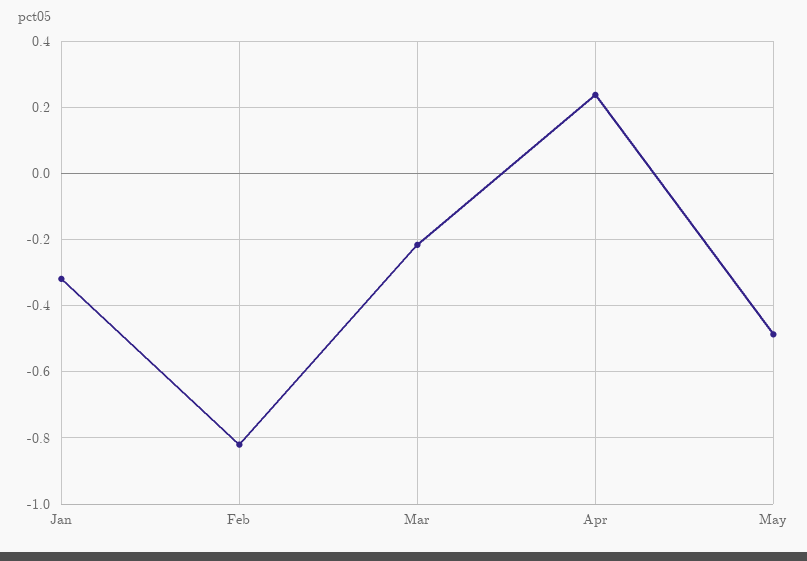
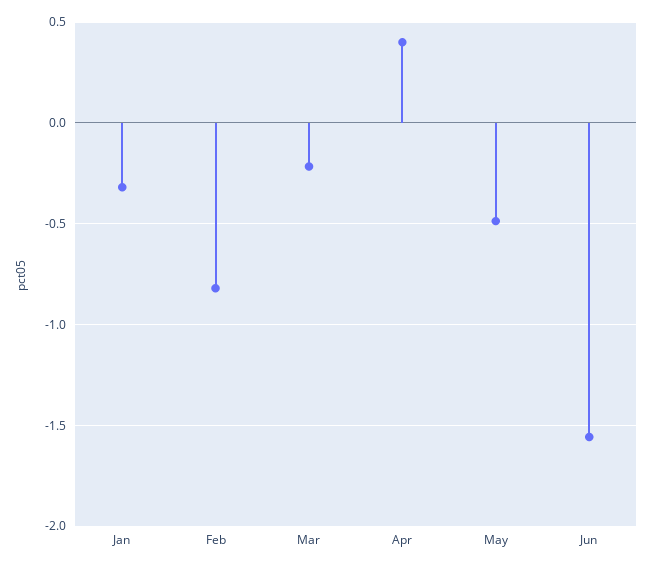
Apr: 0.24 -> 0.4
Jun: none -> -1.55

